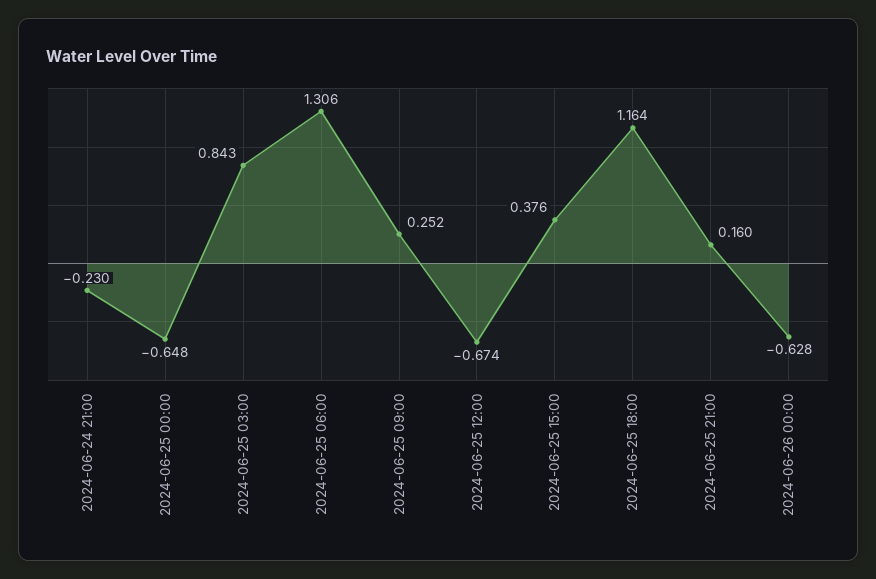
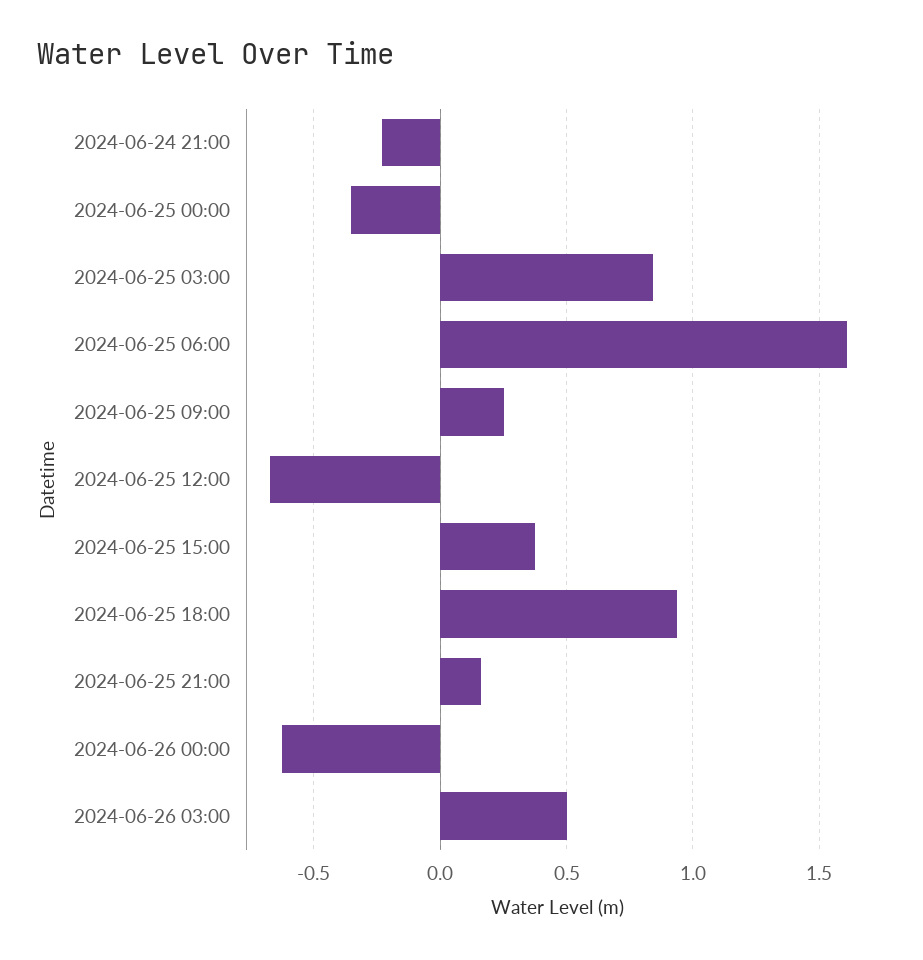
2024-06-25 00:00: -0.648 -> -0.35
2024-06-25 06:00: 1.306 -> 1.6
2024-06-25 18:00: 1.164 -> 0.95
2024-06-26 03:00: none -> 0.5

